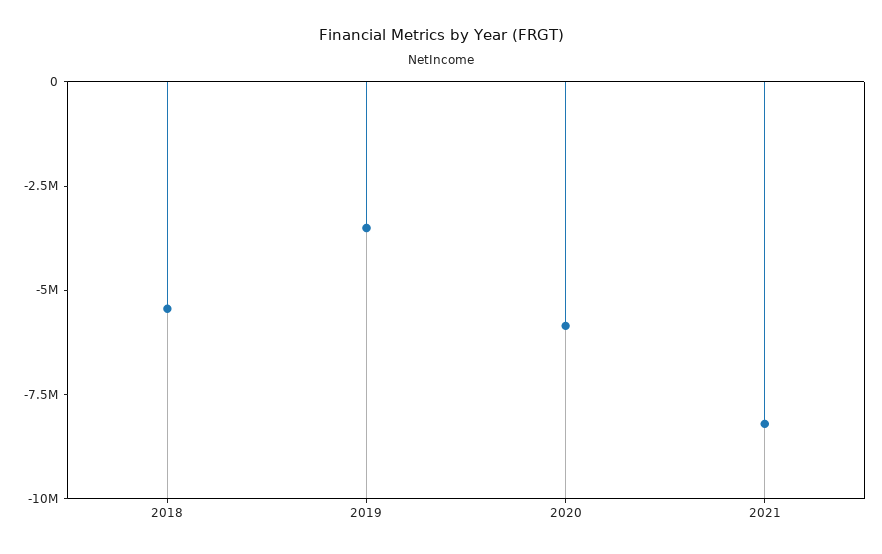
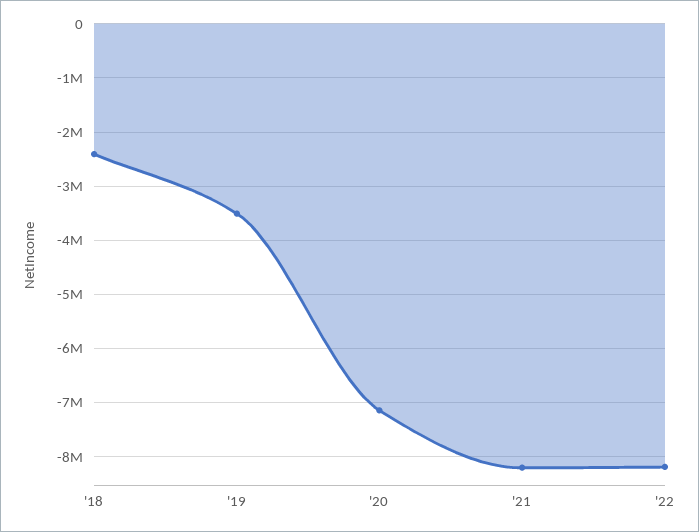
2018: -5500000 -> -2400000
2020: -6000000 -> -7200000
'22: none -> -8200000

